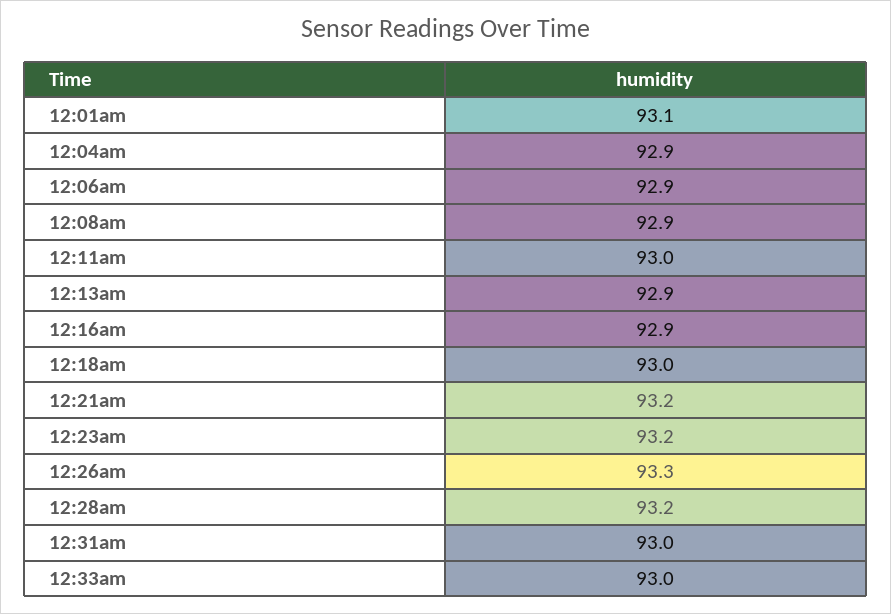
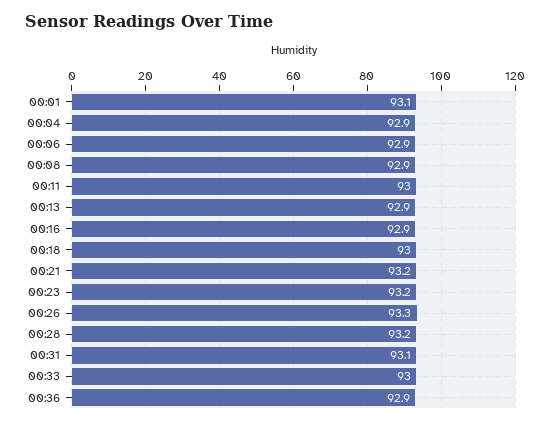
12:31am: 93 -> 93.1
00:36: none -> 92.9

